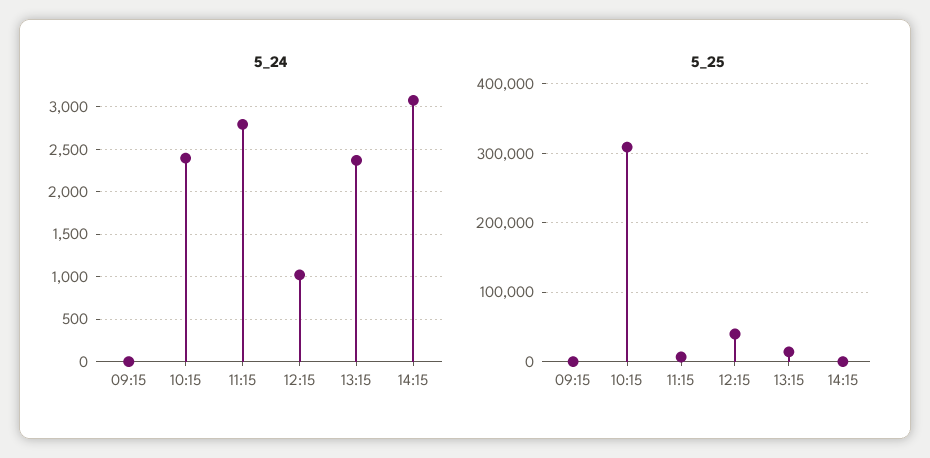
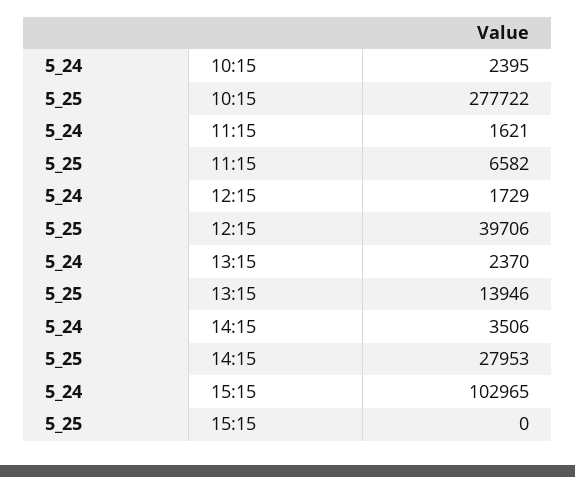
5_24, 09:15: 0 -> none
5_24, 11:15: 2800 -> 1621
5_24, 12:15: 1000 -> 1729
5_24, 14:15: 3100 -> 3506
5_25, 09:15: 0 -> none
5_25, 10:15: 310000 -> 277722
5_25, 14:15: 0 -> 27953
5_24, 15:15: none -> 102965
5_25, 15:15: none -> 0

